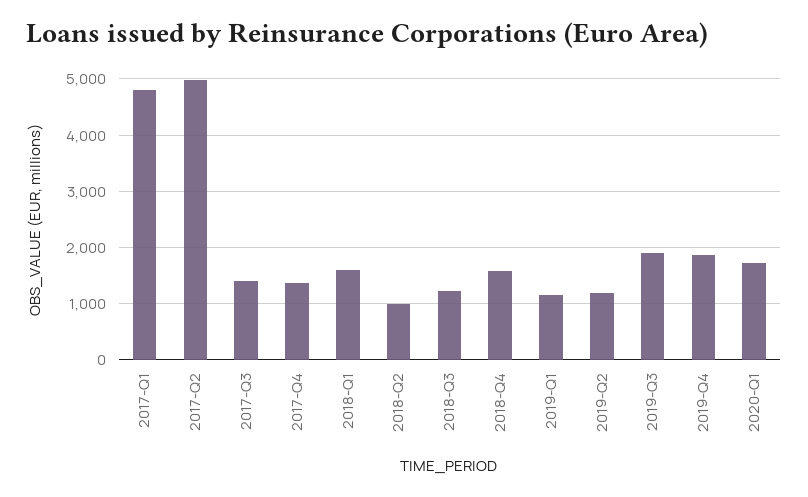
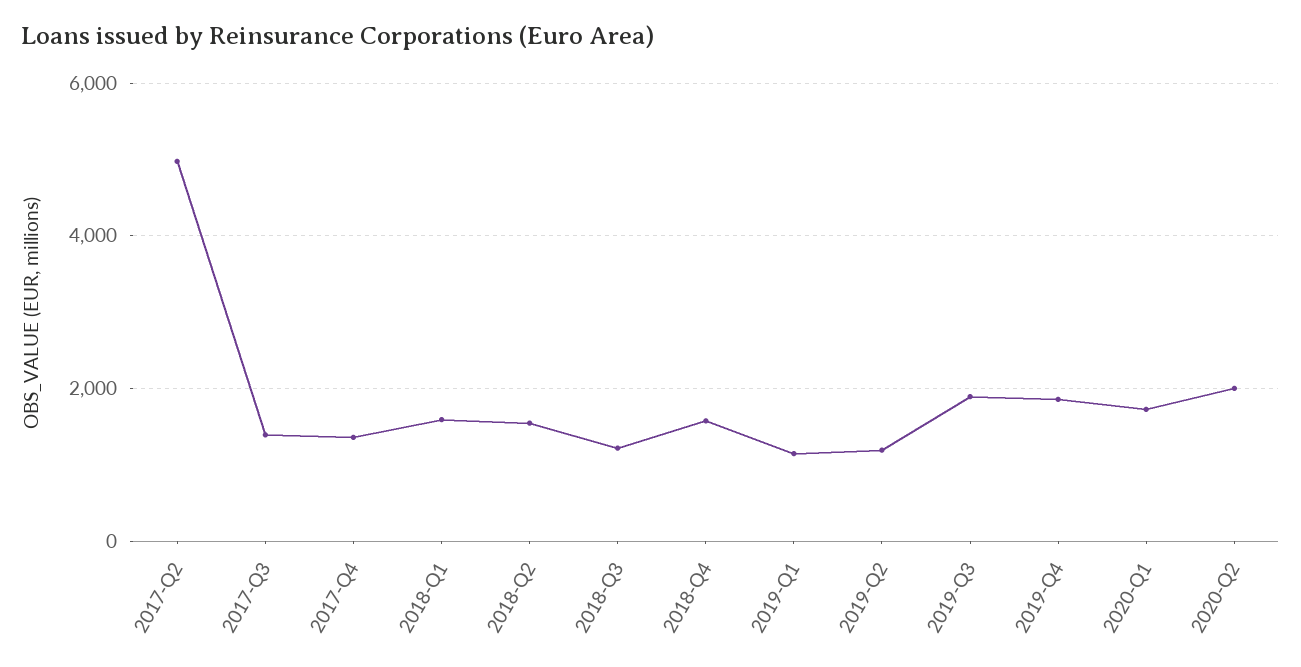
2017-Q1: 4800 -> none
2018-Q2: 1000 -> 1600
2020-Q2: none -> 2000

